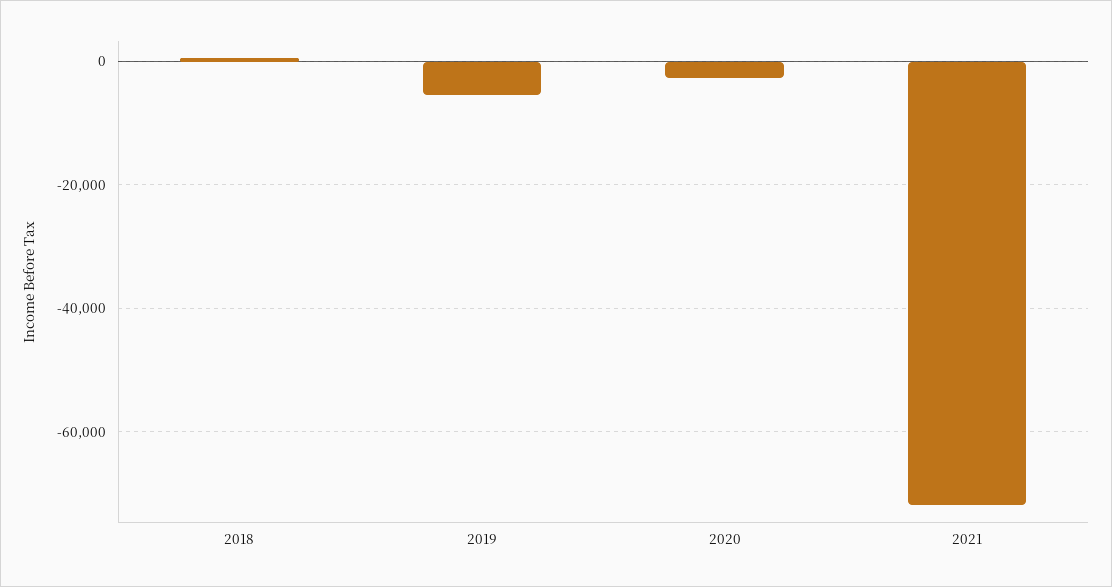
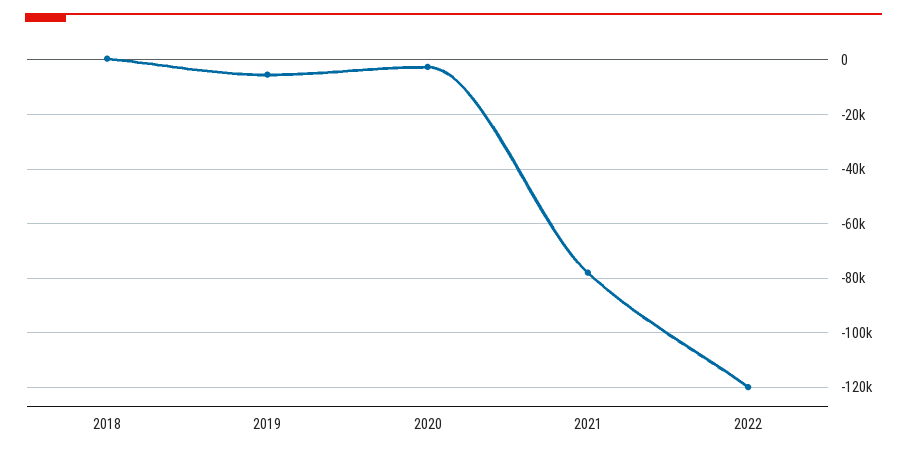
2021: -72000 -> -77500
2022: none -> -120000

